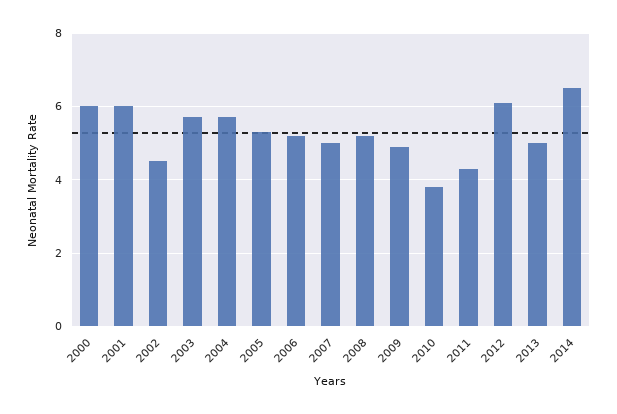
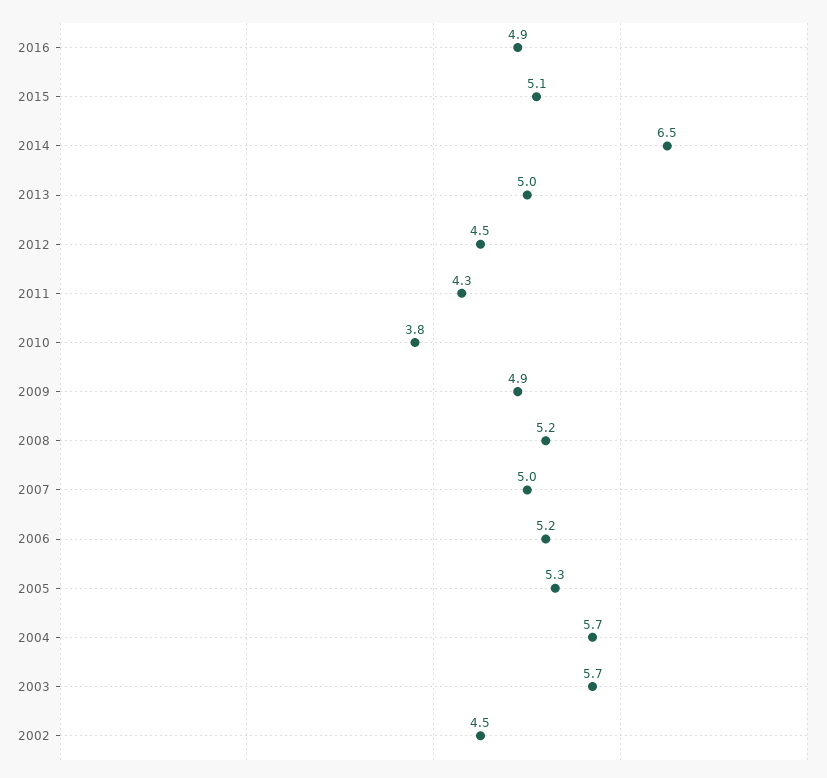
2000: 6 -> none
2001: 6 -> none
2012: 6 -> 4.5
2016: none -> 4.9
2015: none -> 5.1

